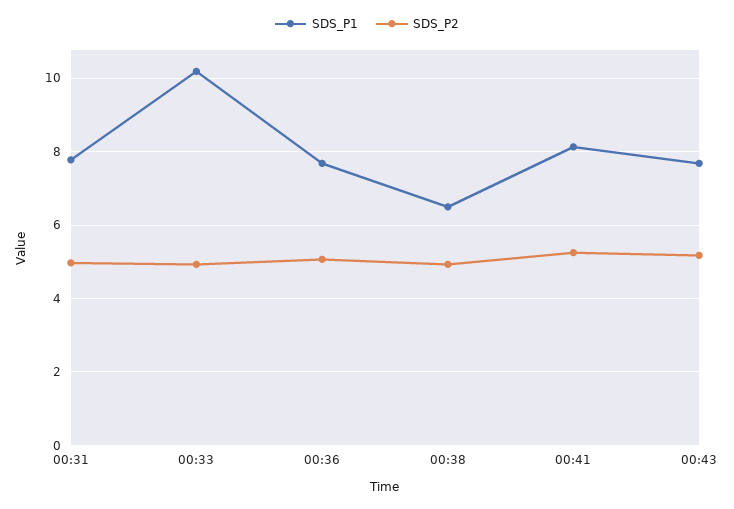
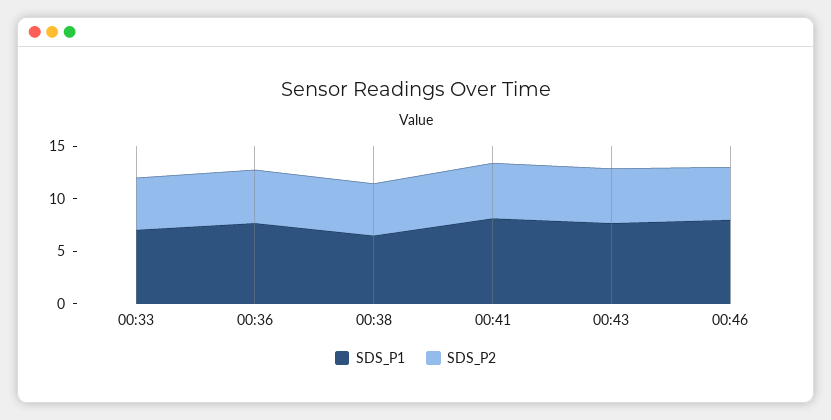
SDS_P1, 00:31: 7.8 -> none
SDS_P2, 00:31: 5 -> none
SDS_P1, 00:33: 10.2 -> 7
SDS_P1, 00:46: none -> 8
SDS_P2, 00:46: none -> 5

